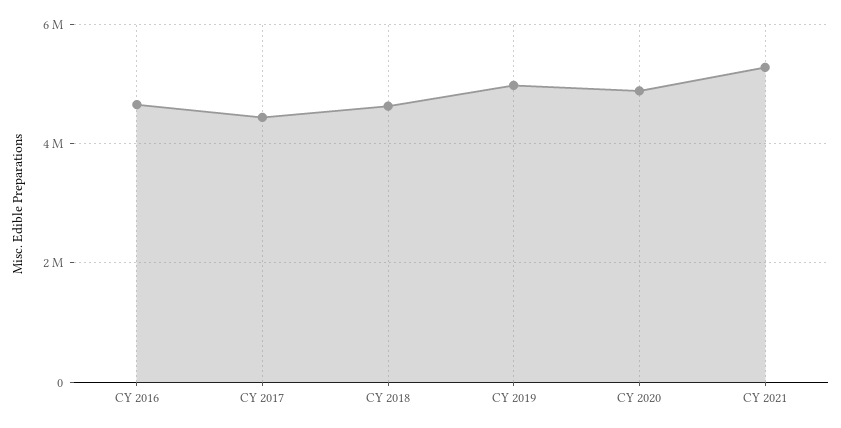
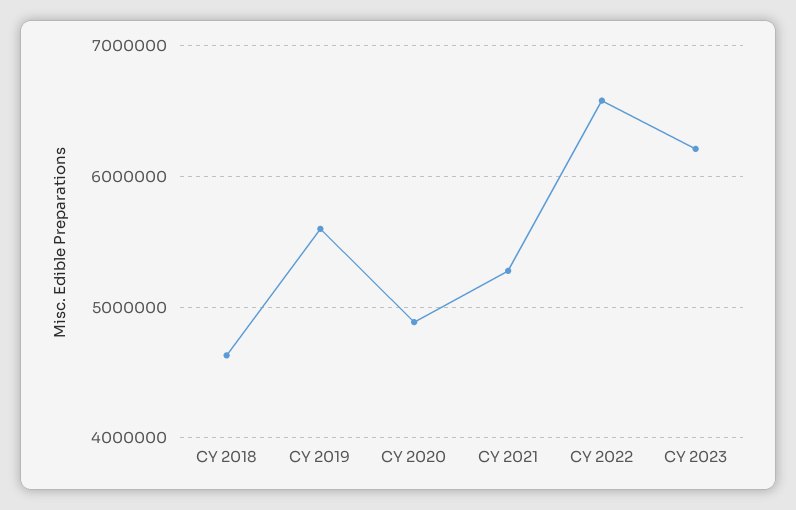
CY 2016: 4600000 -> none
CY 2017: 4400000 -> none
CY 2019: 5000000 -> 5600000
CY 2022: none -> 6600000
CY 2023: none -> 6200000

